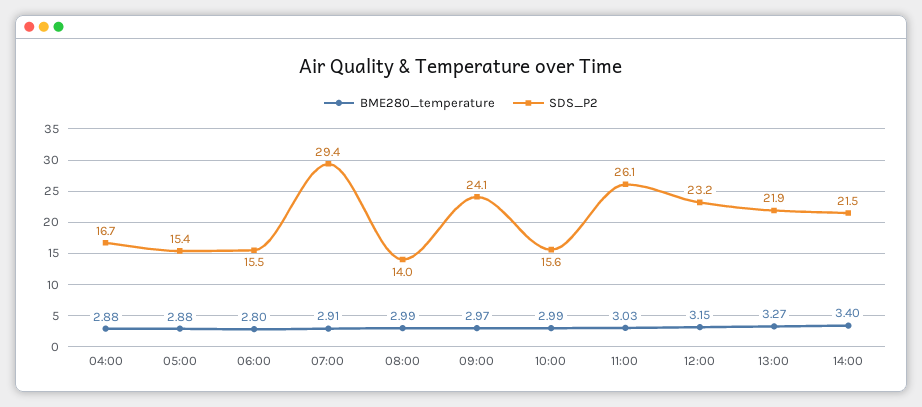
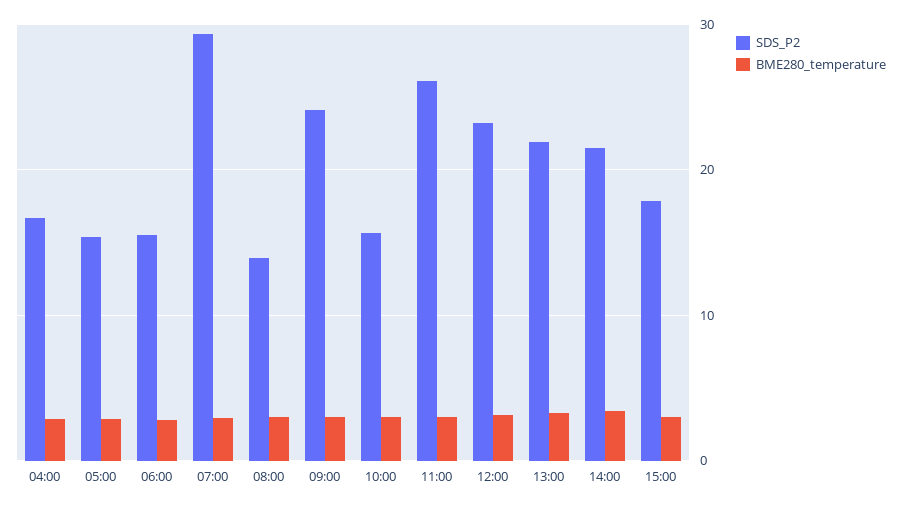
SDS_P2, 15:00: none -> 18
BME280_temperature, 15:00: none -> 3

